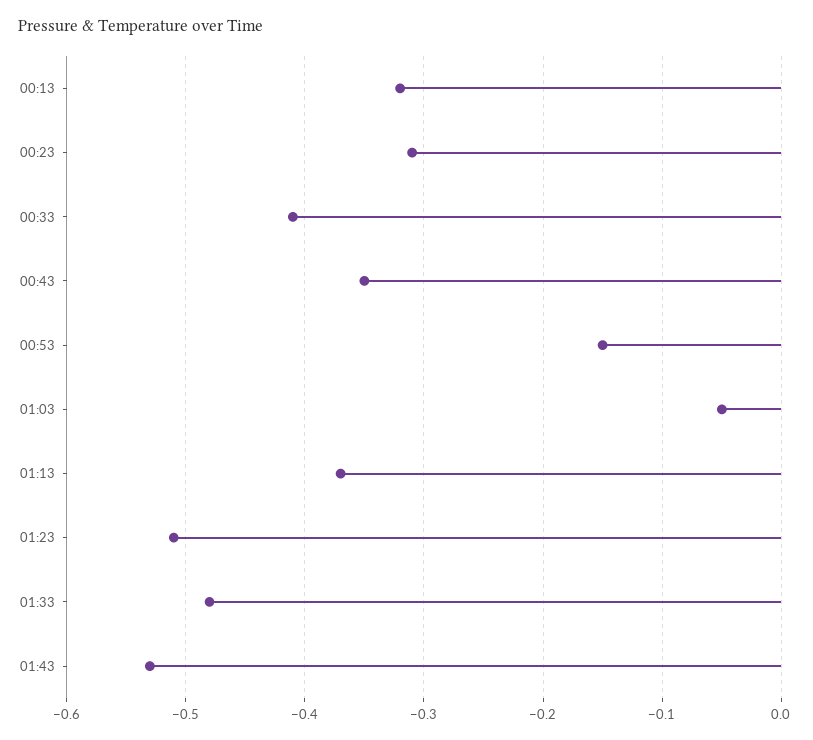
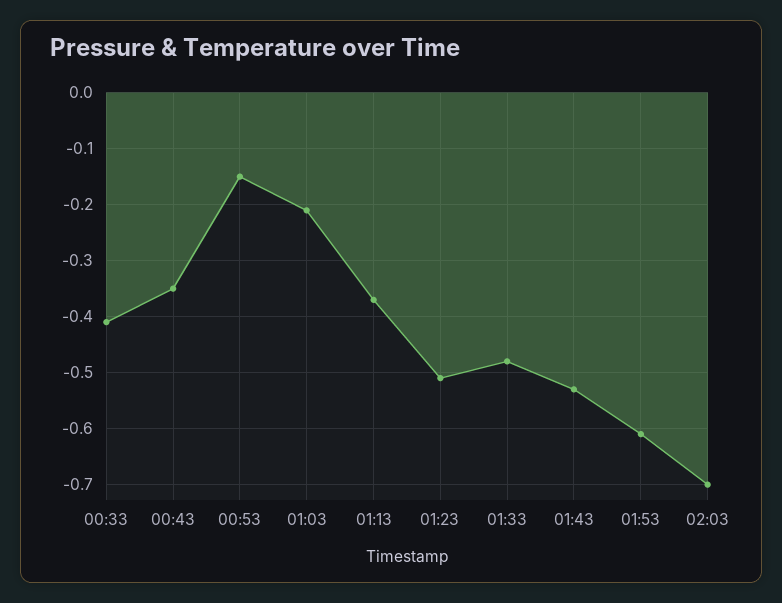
00:13: -0.32 -> none
00:23: -0.31 -> none
01:03: -0.05 -> -0.2
01:53: none -> -0.6
02:03: none -> -0.7

